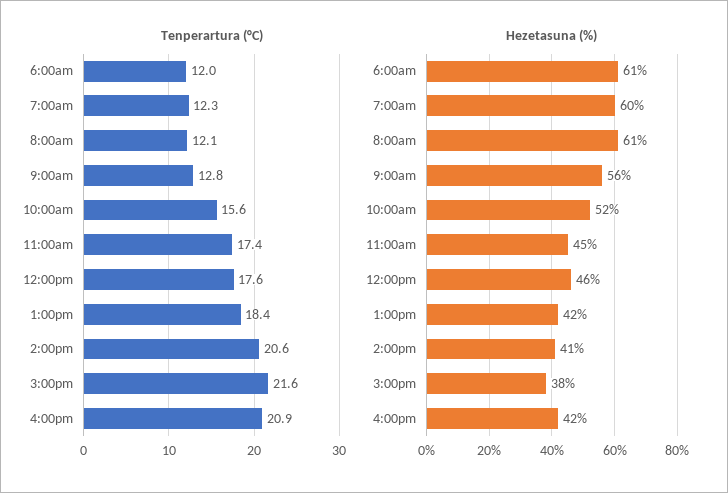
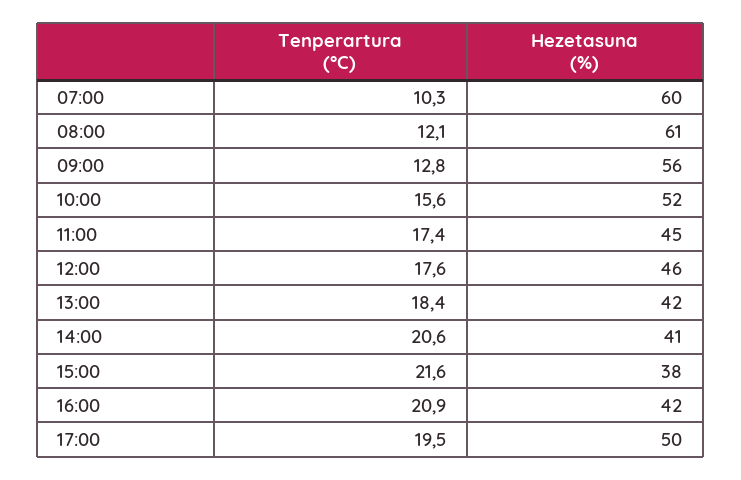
Tenperartura (°C), 6:00am: 12 -> none
Tenperartura (°C), 7:00am: 12.3 -> 10.3
Hezetasuna (%), 6:00am: 61 -> none
Tenperartura (°C), 17:00: none -> 19.5
Hezetasuna (%), 17:00: none -> 50

